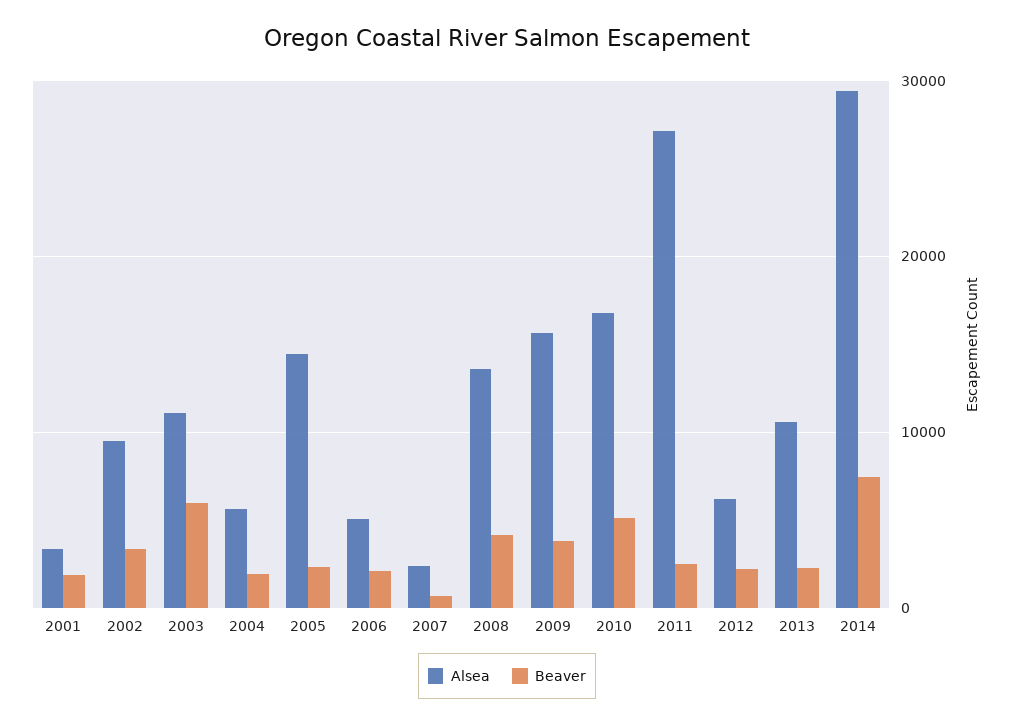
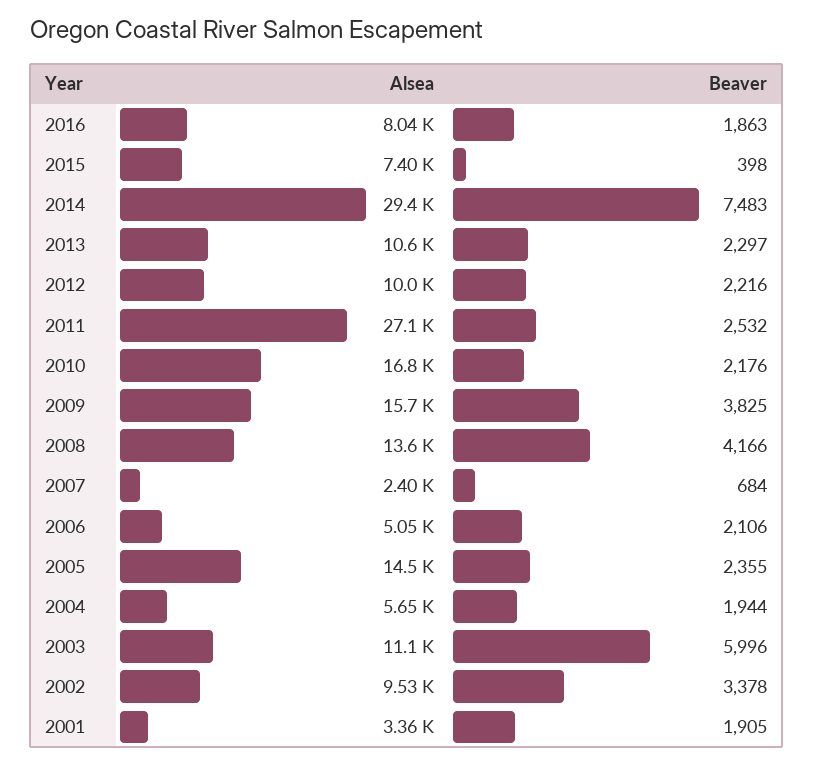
Beaver, 2010: 5000 -> 2176
Alsea, 2012: 6000 -> 10000
Alsea, 2016: none -> 8040
Beaver, 2016: none -> 1863
Alsea, 2015: none -> 7400
Beaver, 2015: none -> 398

